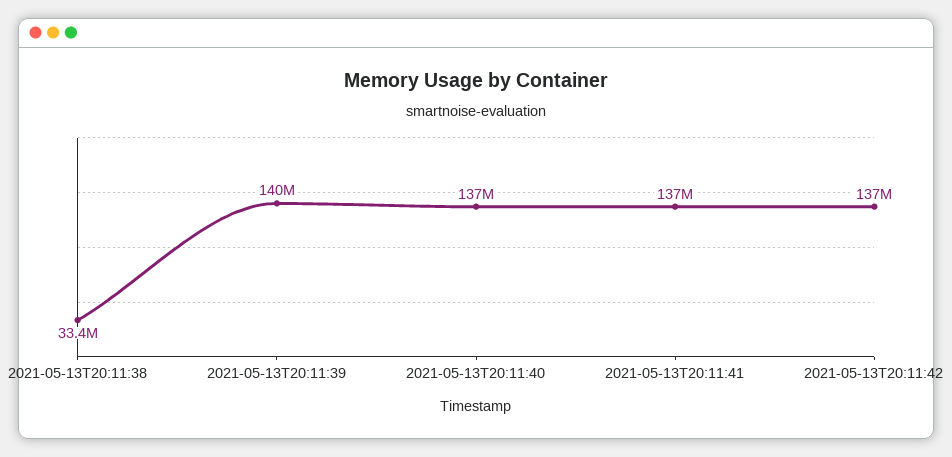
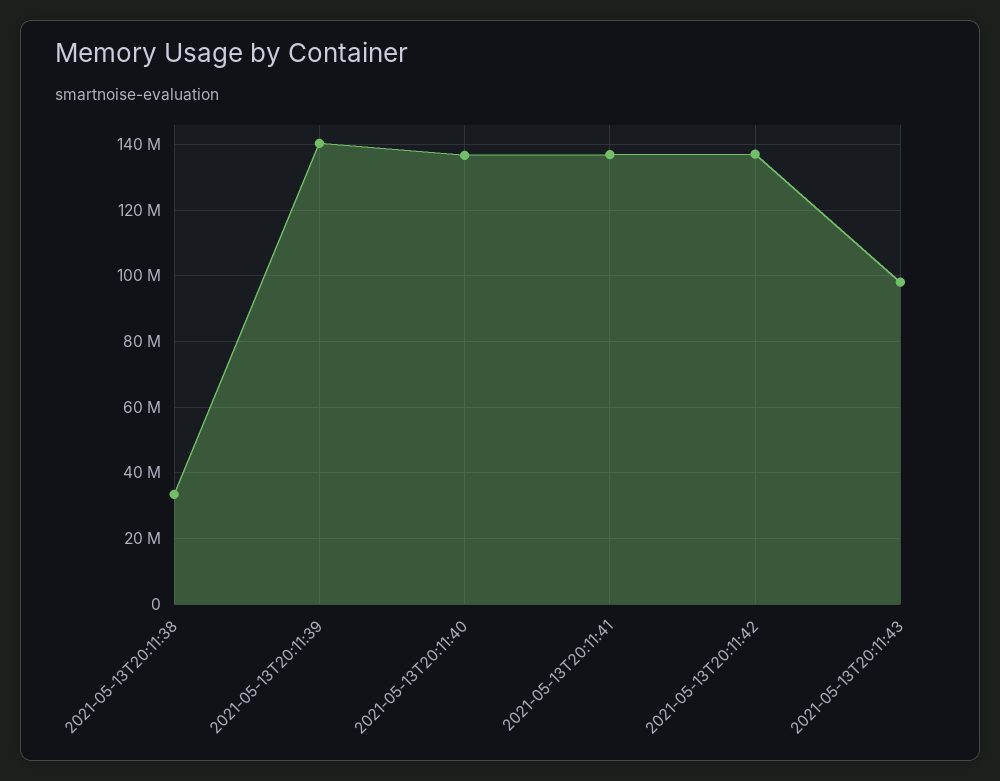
2021-05-13T20:11:43: none -> 98000000

